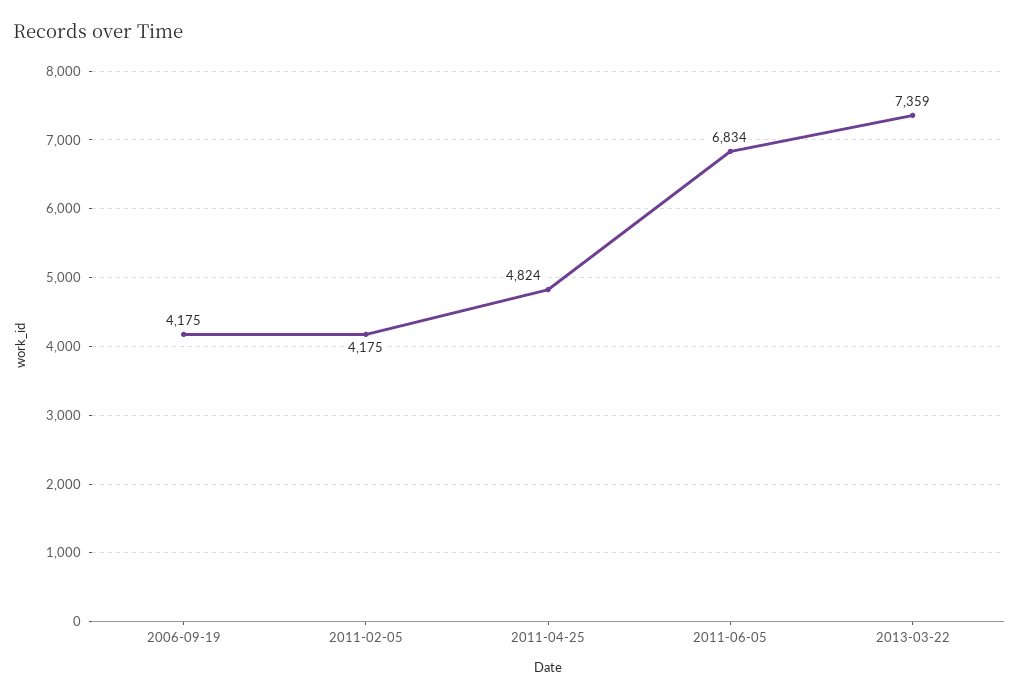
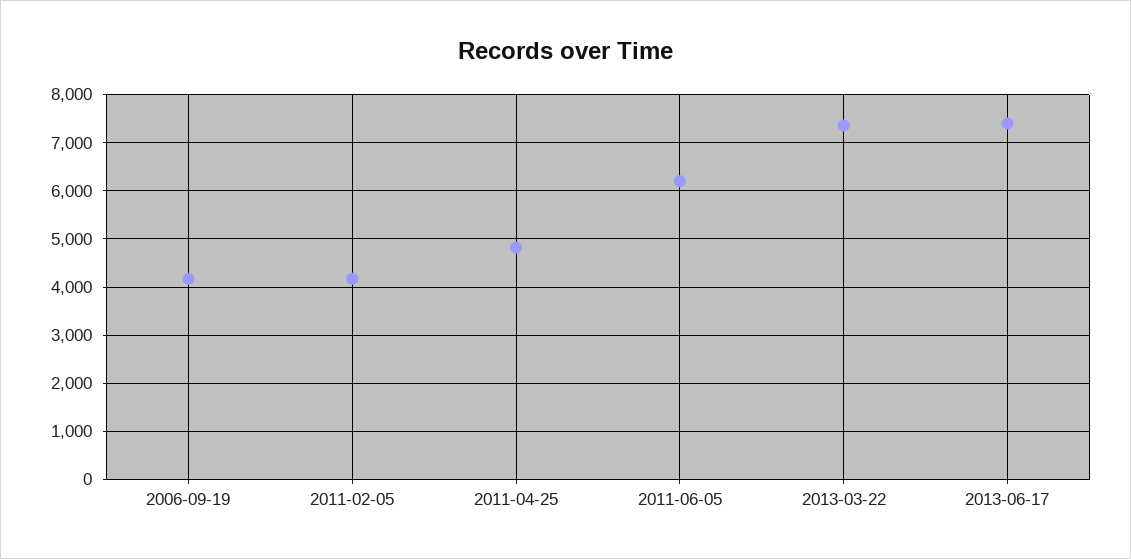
2011-06-05: 6834 -> 6200
2013-06-17: none -> 7400

